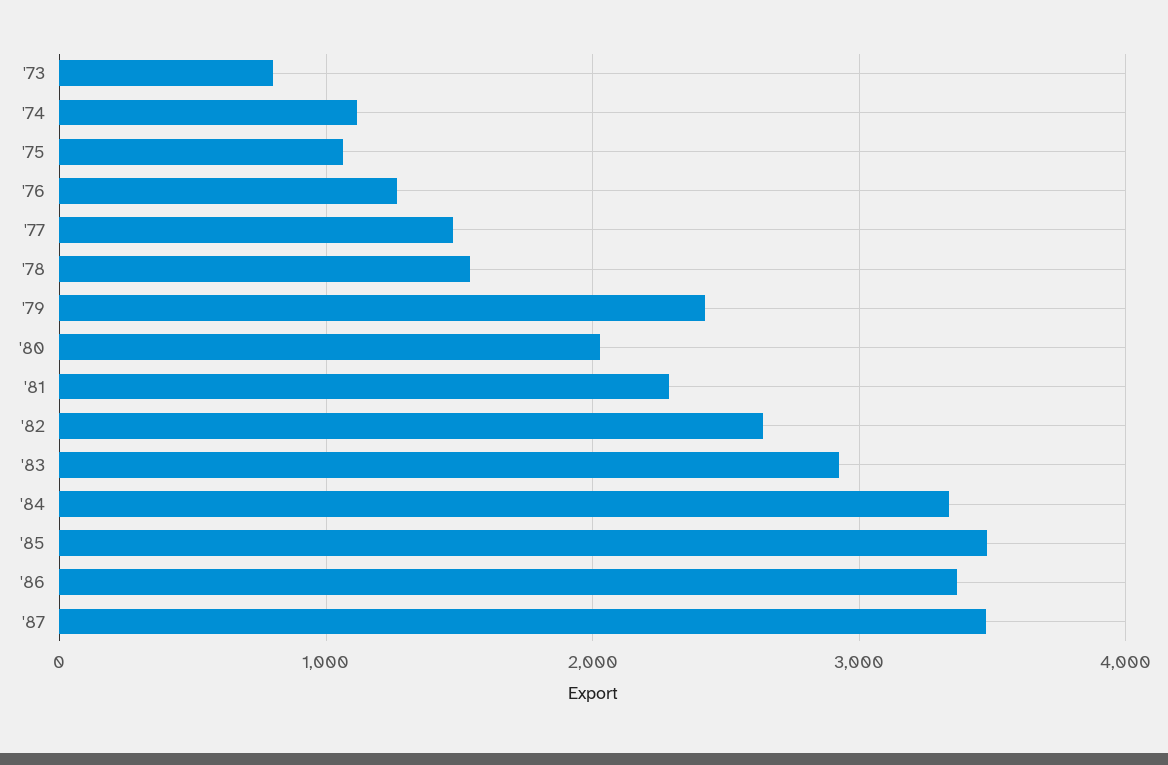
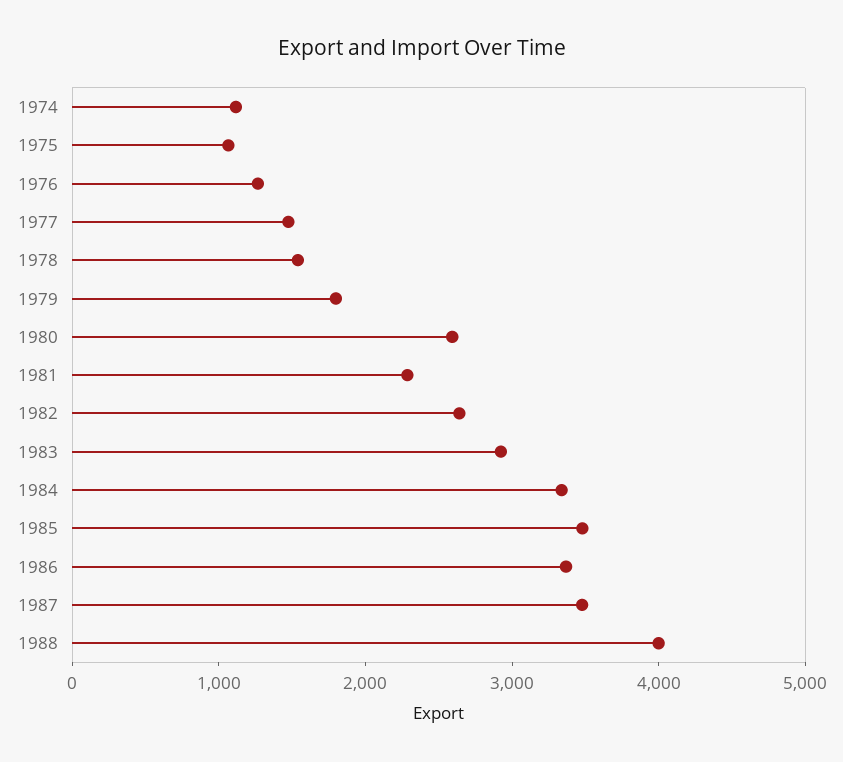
'73: 800 -> none
'79: 2400 -> 1800
'80: 2000 -> 2600
1988: none -> 4000

